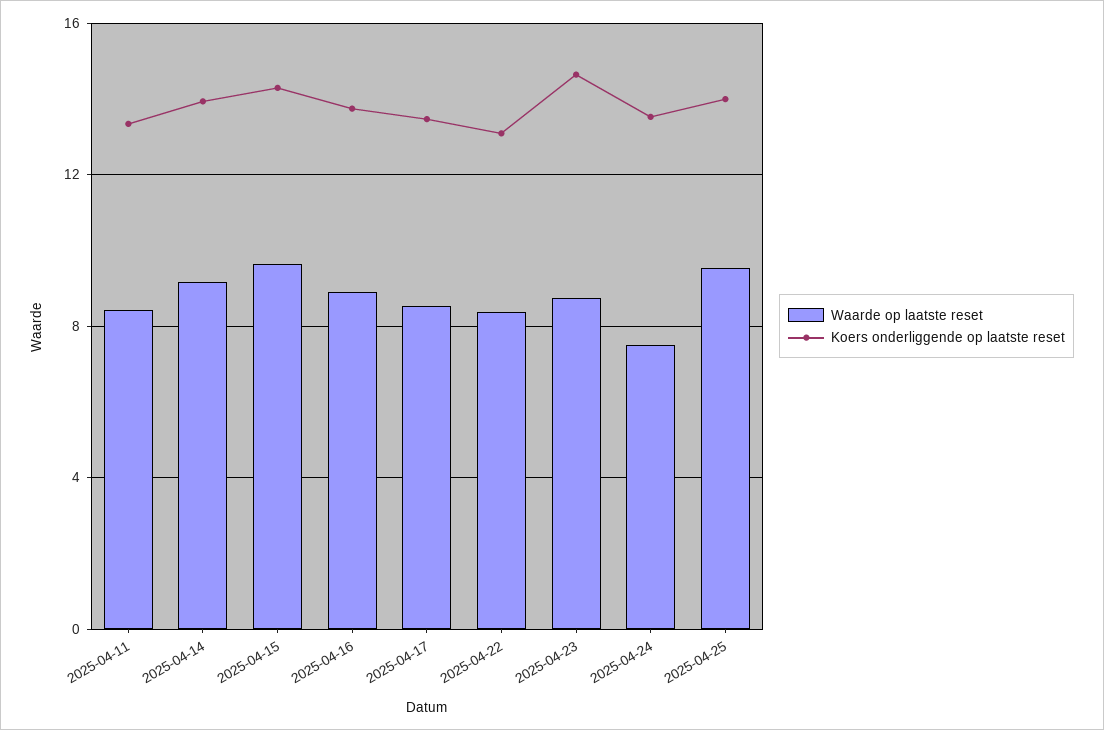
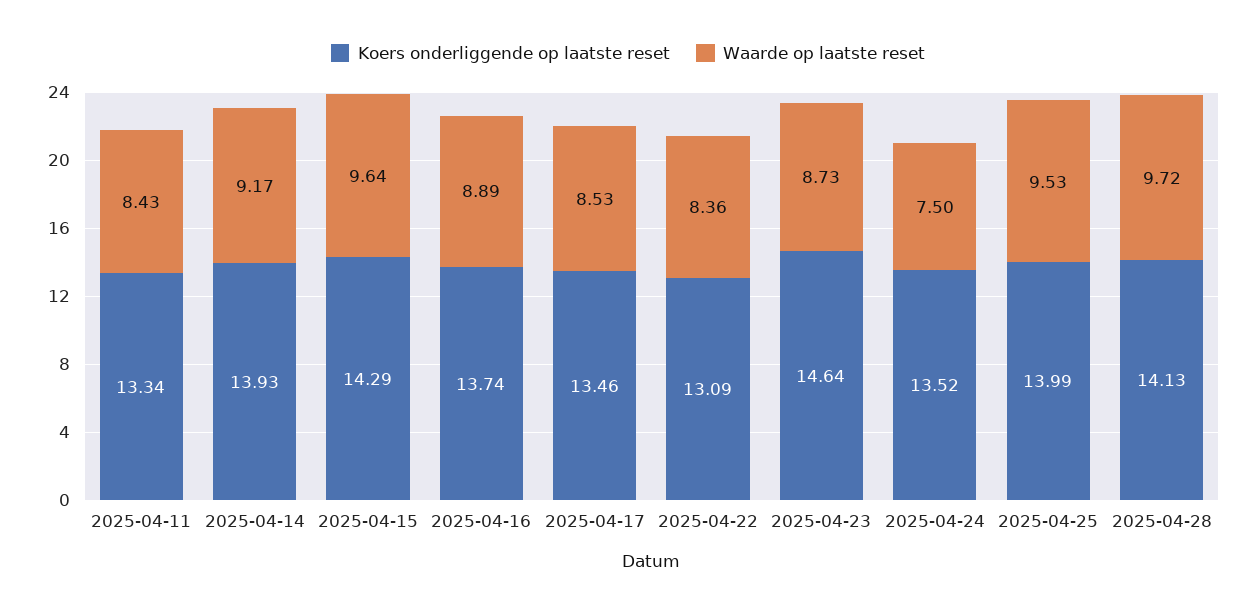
Koers onderliggende op laatste reset, 2025-04-28: none -> 14.13
Waarde op laatste reset, 2025-04-28: none -> 9.72

